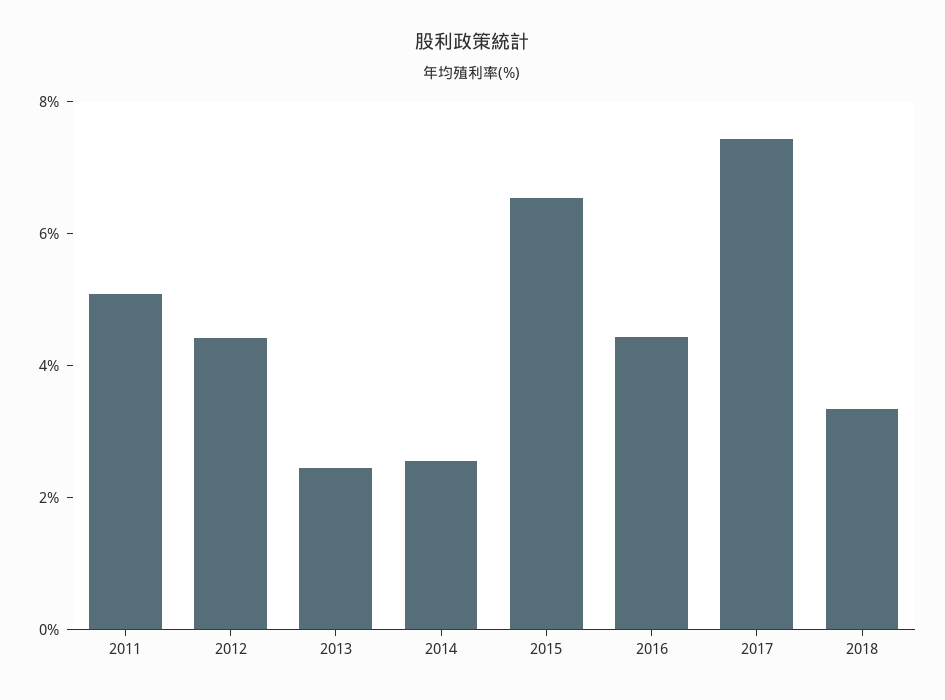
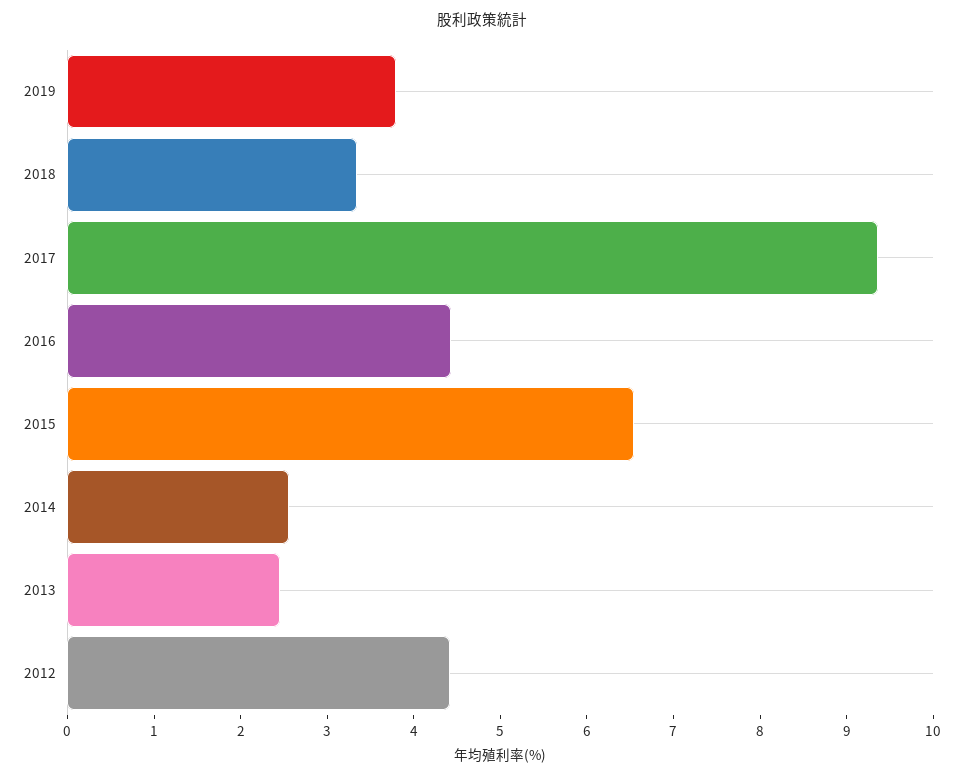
2011: 5 -> none
2017: 7.5 -> 9.4
2019: none -> 3.8

